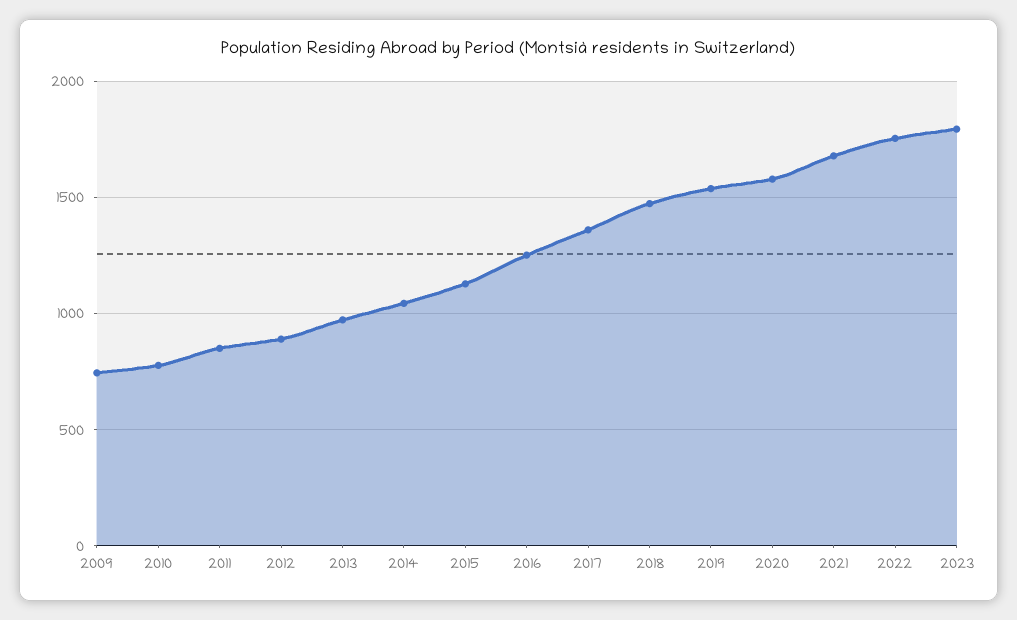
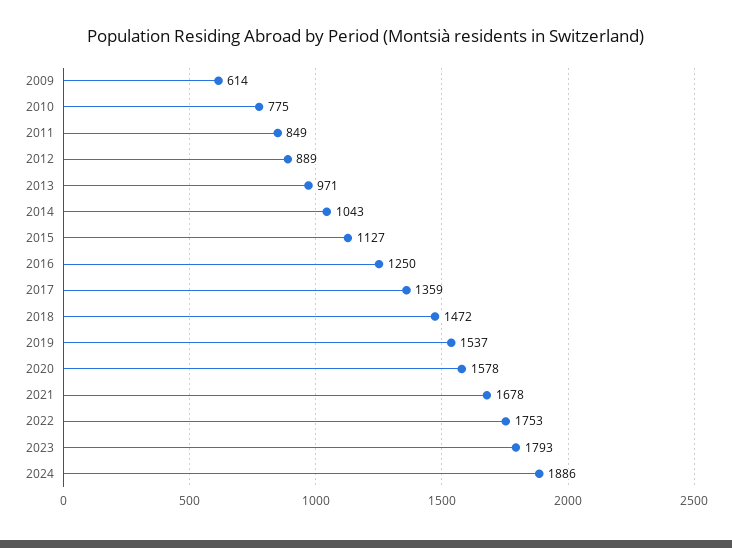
2009: 750 -> 614
2024: none -> 1886

